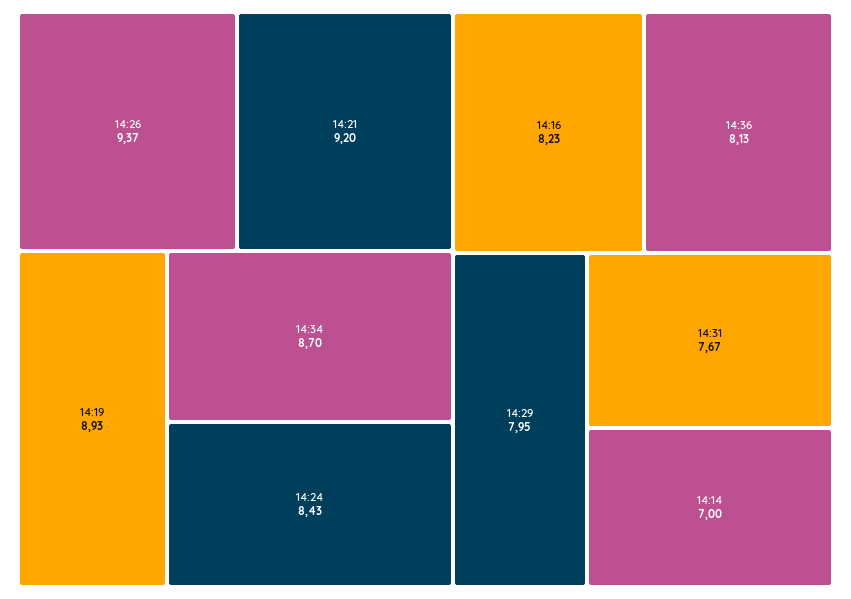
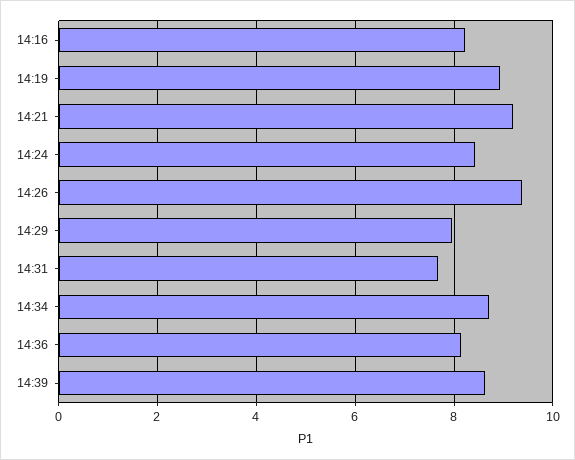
14:14: 7 -> none
14:39: none -> 8.6

